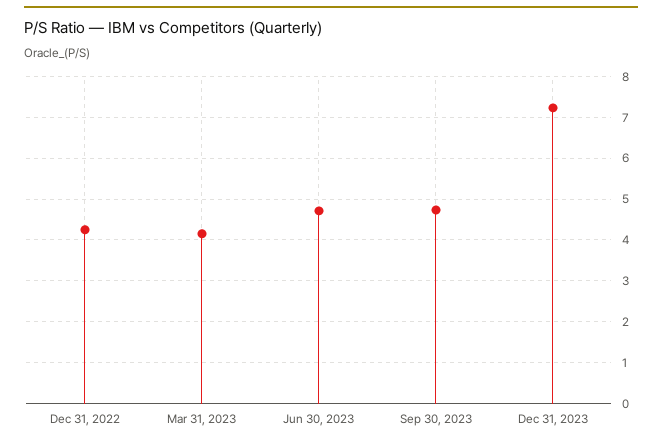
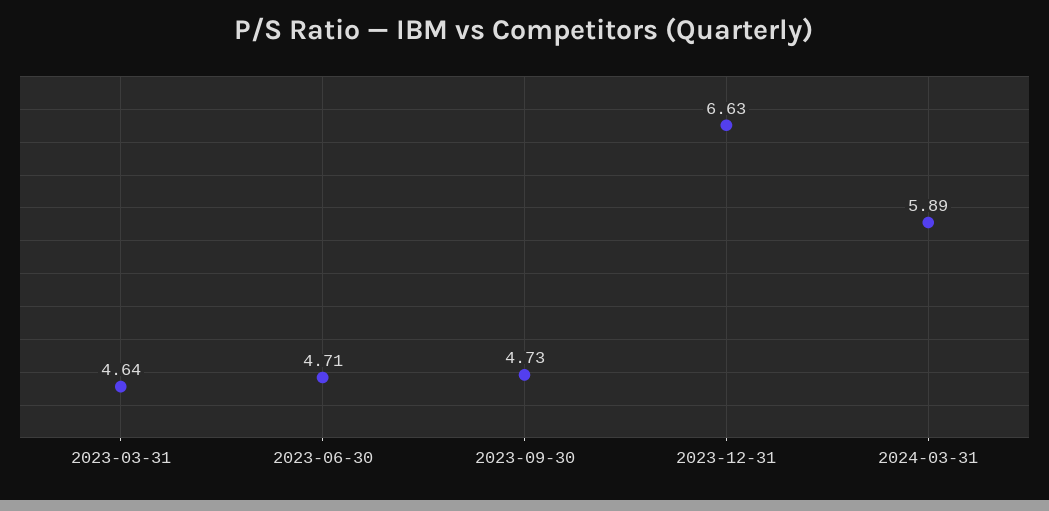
Dec 31, 2022: 4.2 -> none
Mar 31, 2023: 4.2 -> 4.64
Dec 31, 2023: 7.2 -> 6.63
2024-03-31: none -> 5.89

